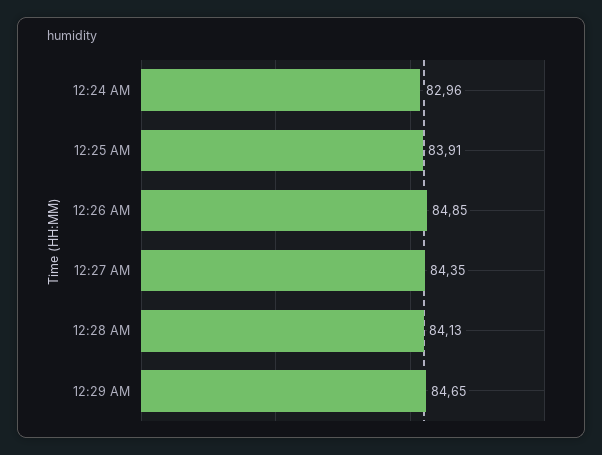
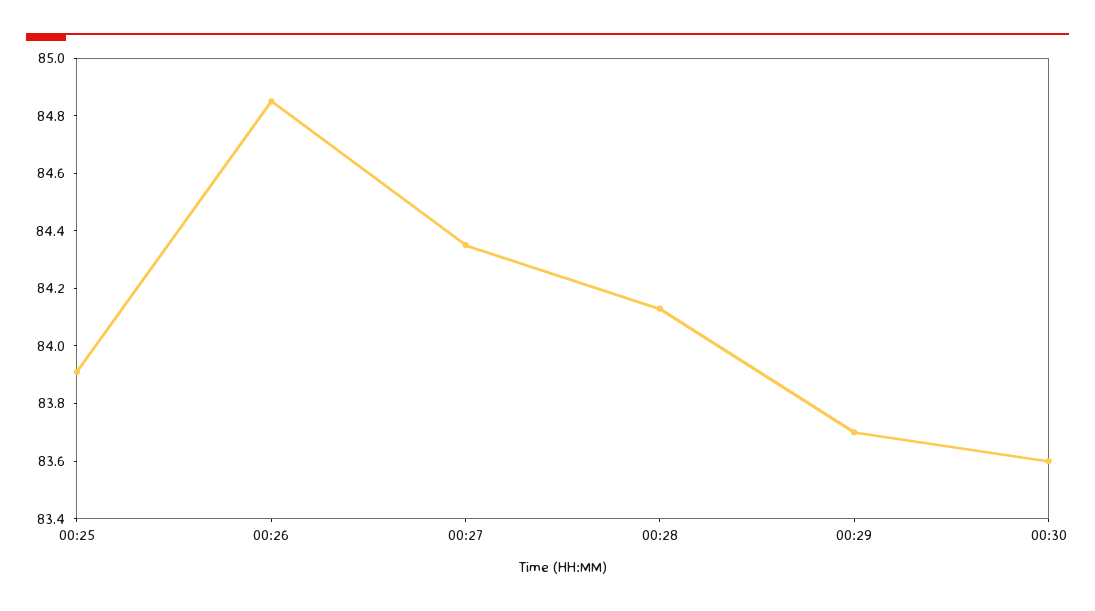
12:24 AM: 82.96 -> none
12:29 AM: 84.65 -> 83.7
00:30: none -> 83.6

